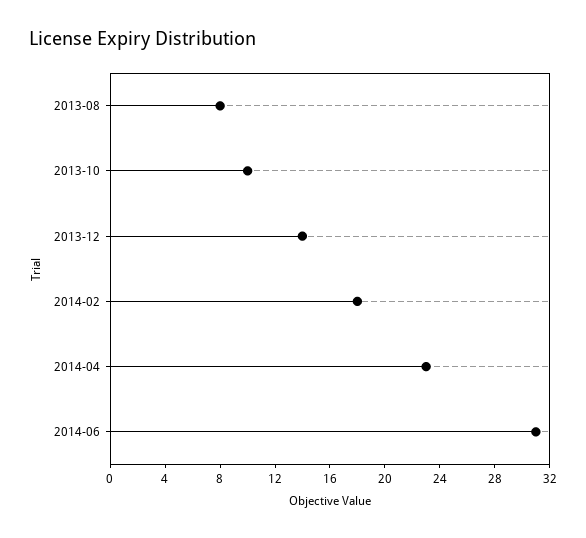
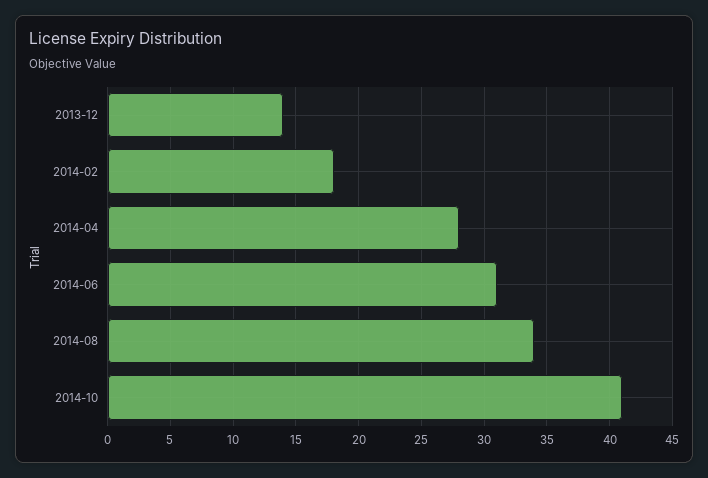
2013-08: 8 -> none
2013-10: 10 -> none
2014-04: 23 -> 28
2014-08: none -> 34
2014-10: none -> 41

